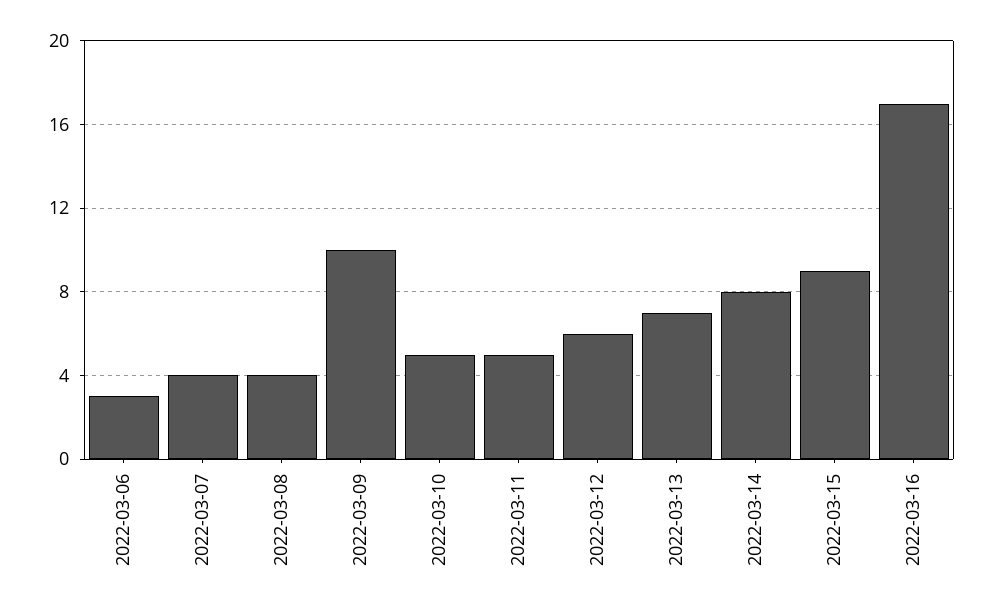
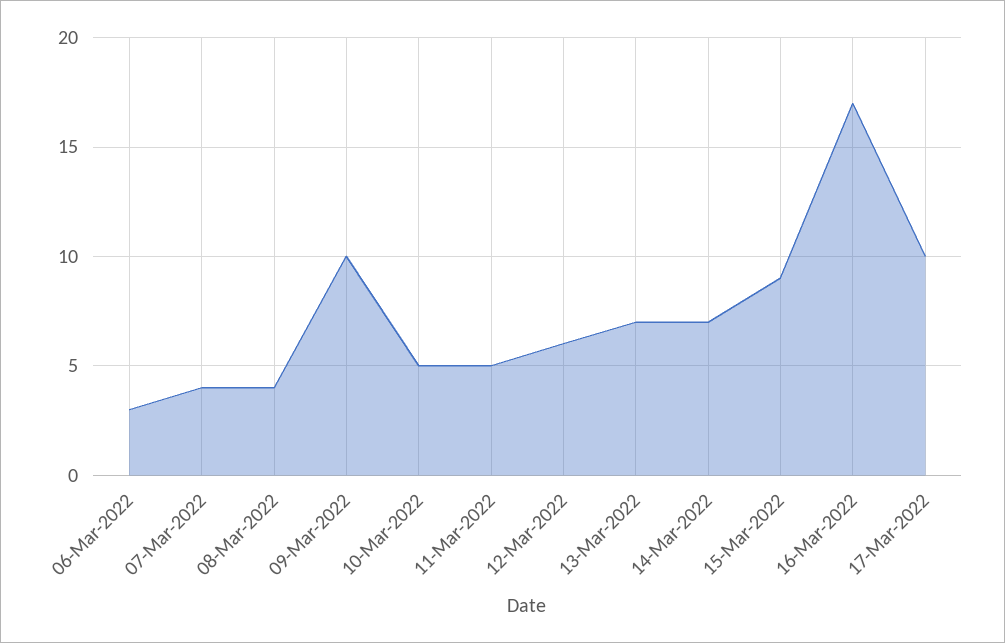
2022-03-14: 8 -> 7
17-Mar-2022: none -> 10

